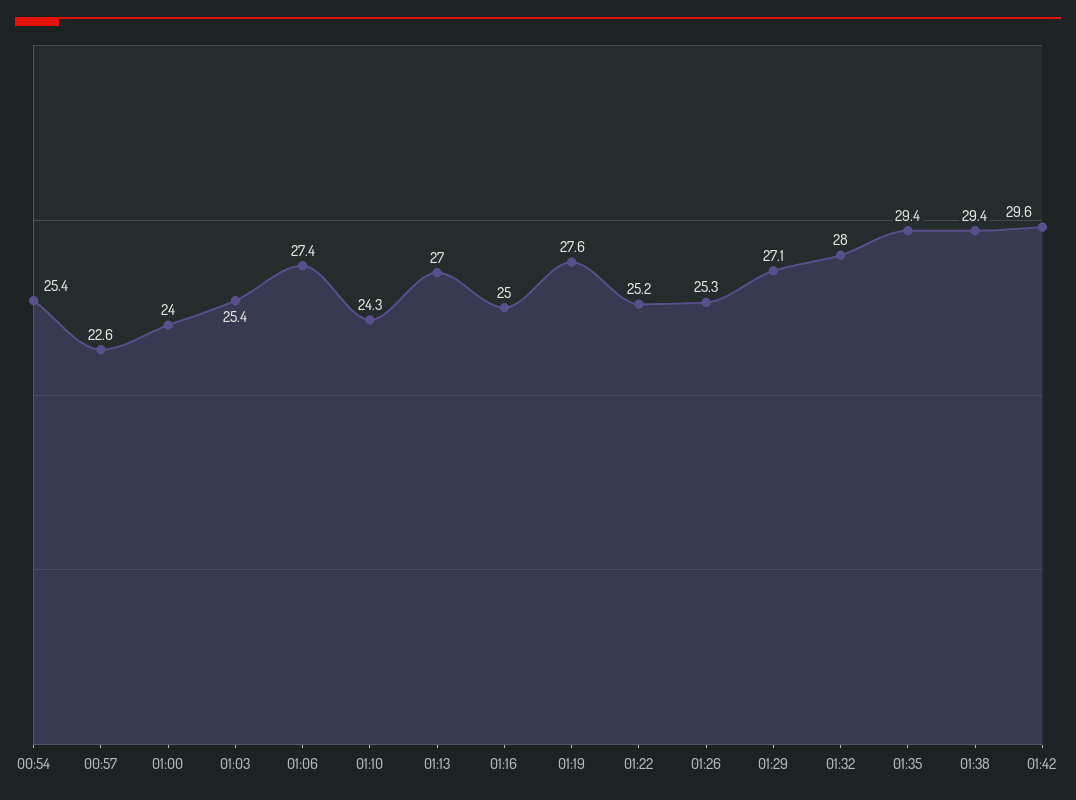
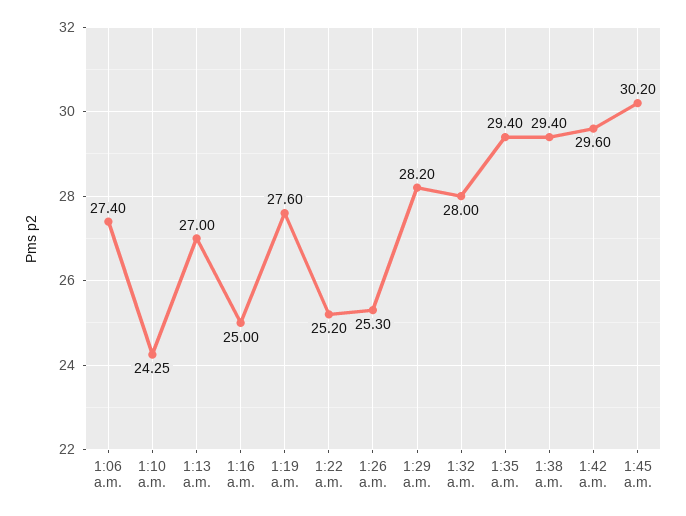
00:54: 25.4 -> none
00:57: 22.6 -> none
01:00: 24 -> none
01:03: 25.4 -> none
01:29: 27.1 -> 28.2
1:45 a.m.: none -> 30.2

